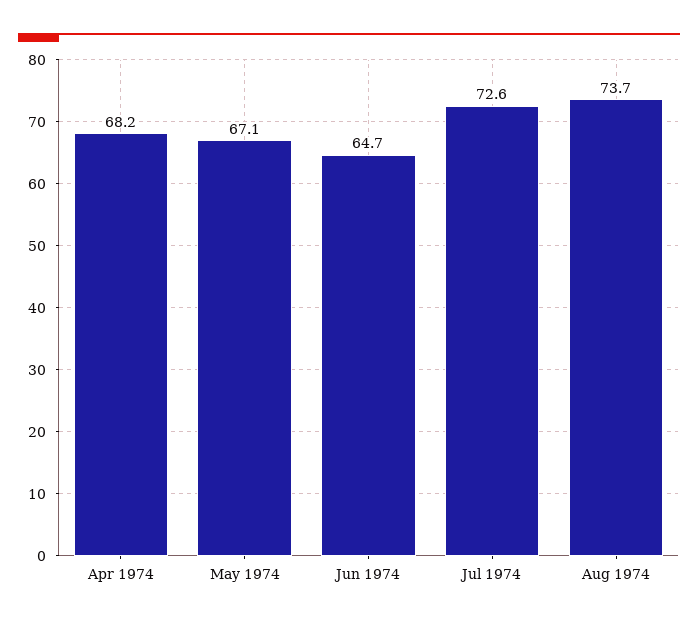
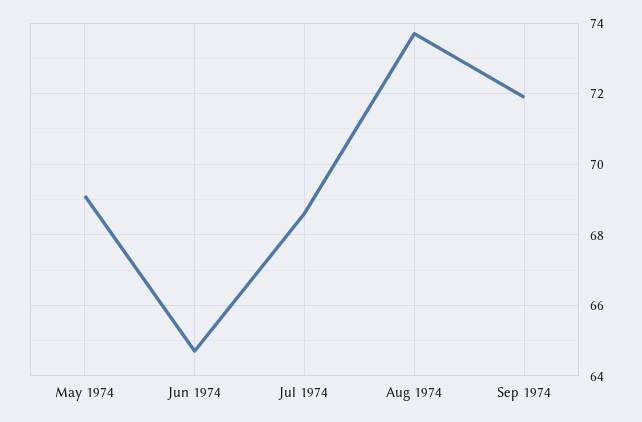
Apr 1974: 68.2 -> none
May 1974: 67.1 -> 69
Jul 1974: 72.6 -> 68.5
Sep 1974: none -> 72

